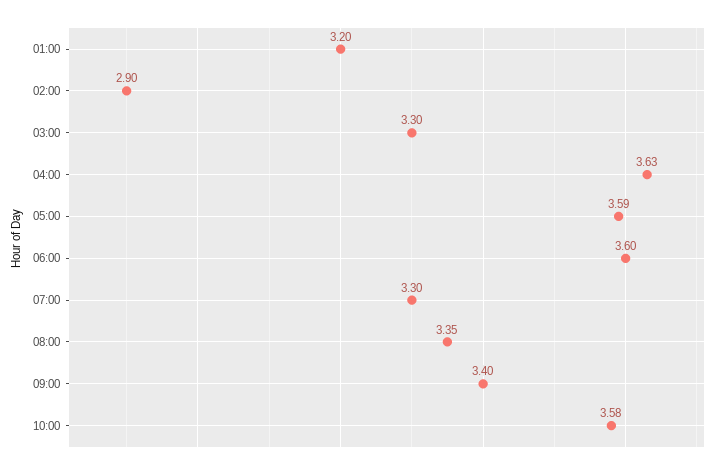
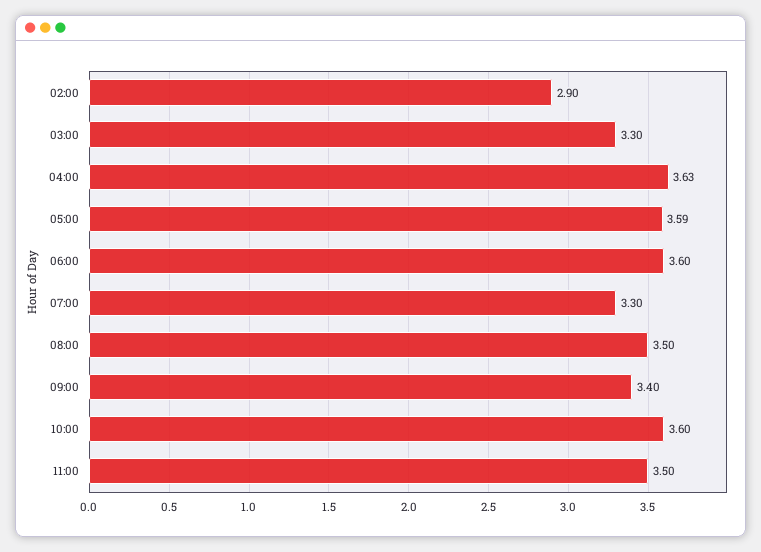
01:00: 3.2 -> none
08:00: 3.35 -> 3.5
10:00: 3.58 -> 3.6
11:00: none -> 3.5

